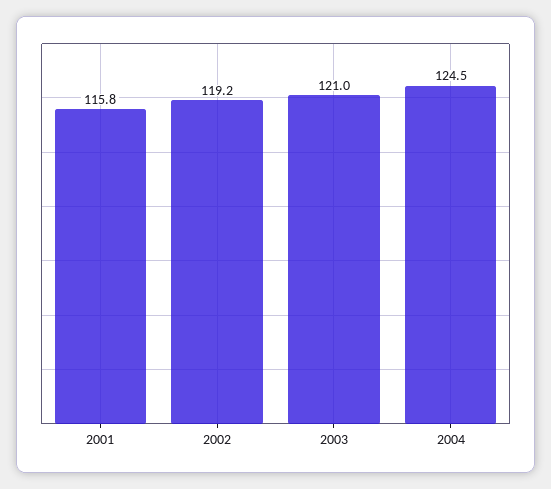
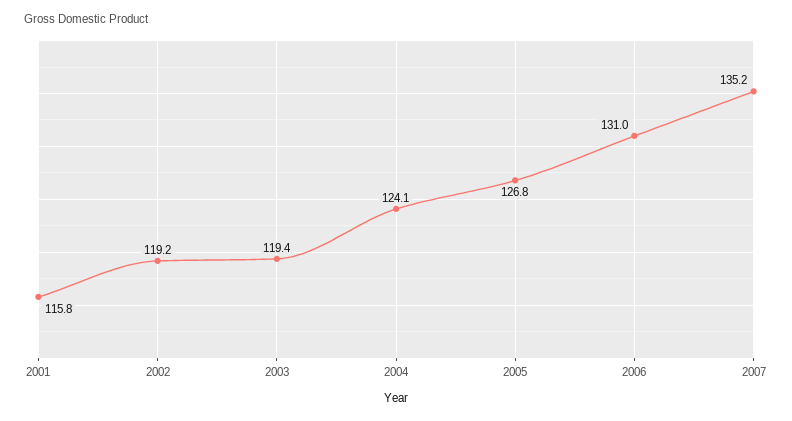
2003: 121 -> 119.4
2004: 124.5 -> 124.1
2005: none -> 126.8
2006: none -> 131
2007: none -> 135.2

